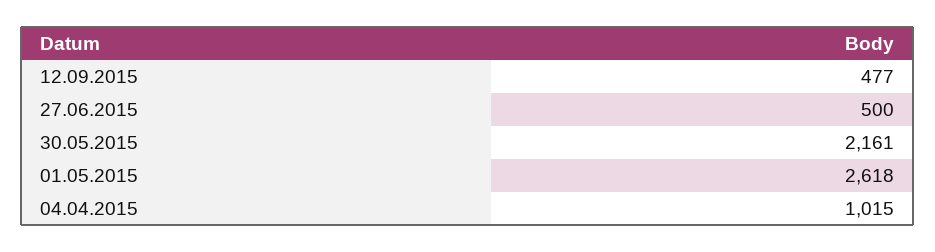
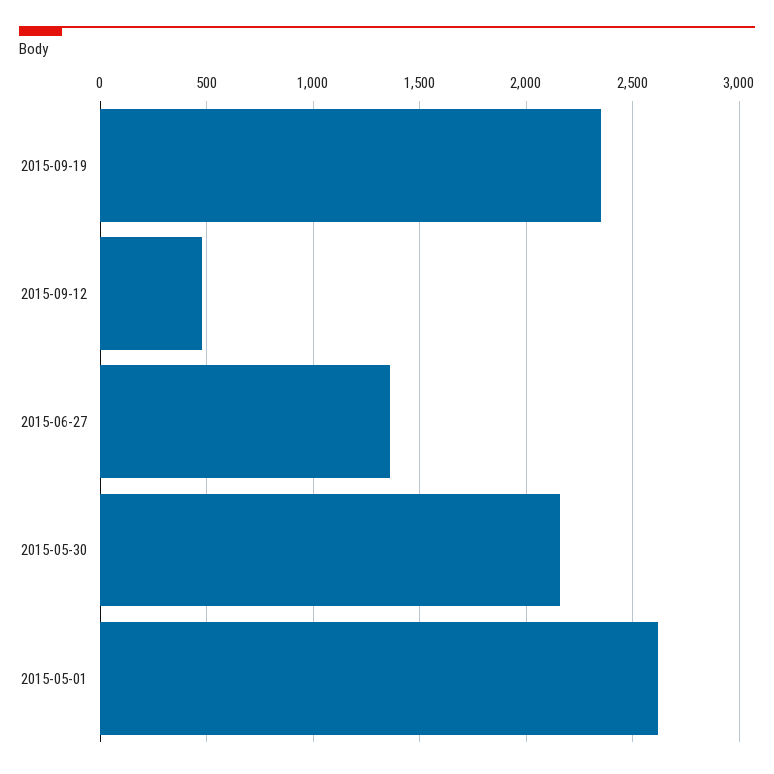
27.06.2015: 500 -> 1350
04.04.2015: 1015 -> none
2015-09-19: none -> 2350

